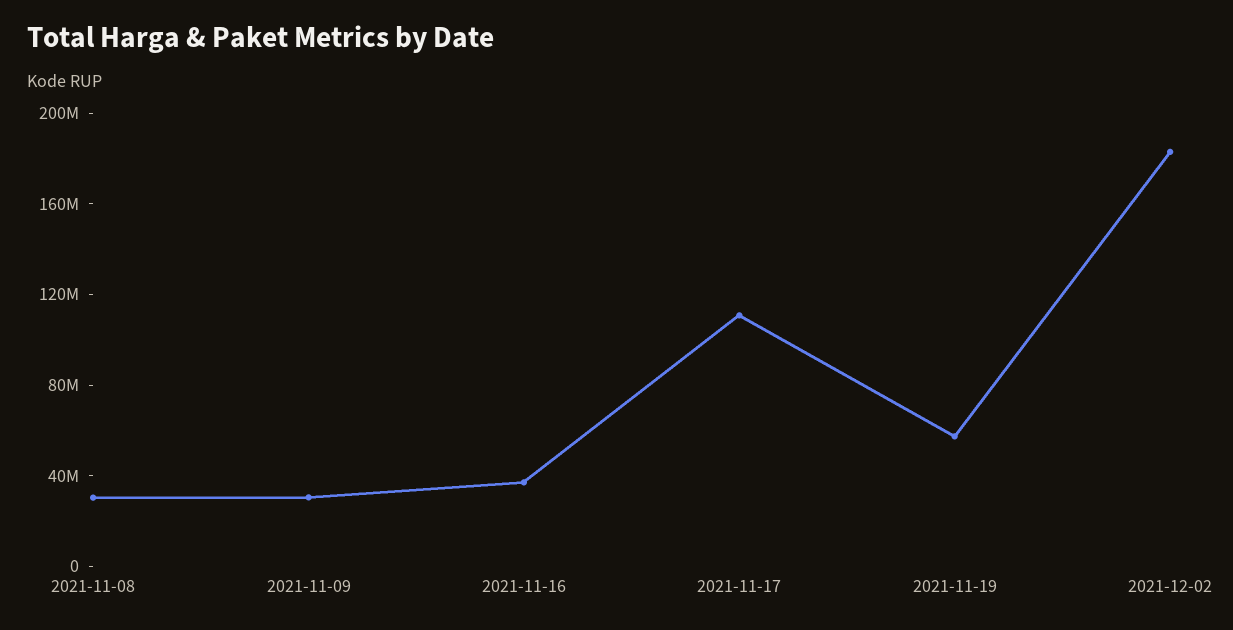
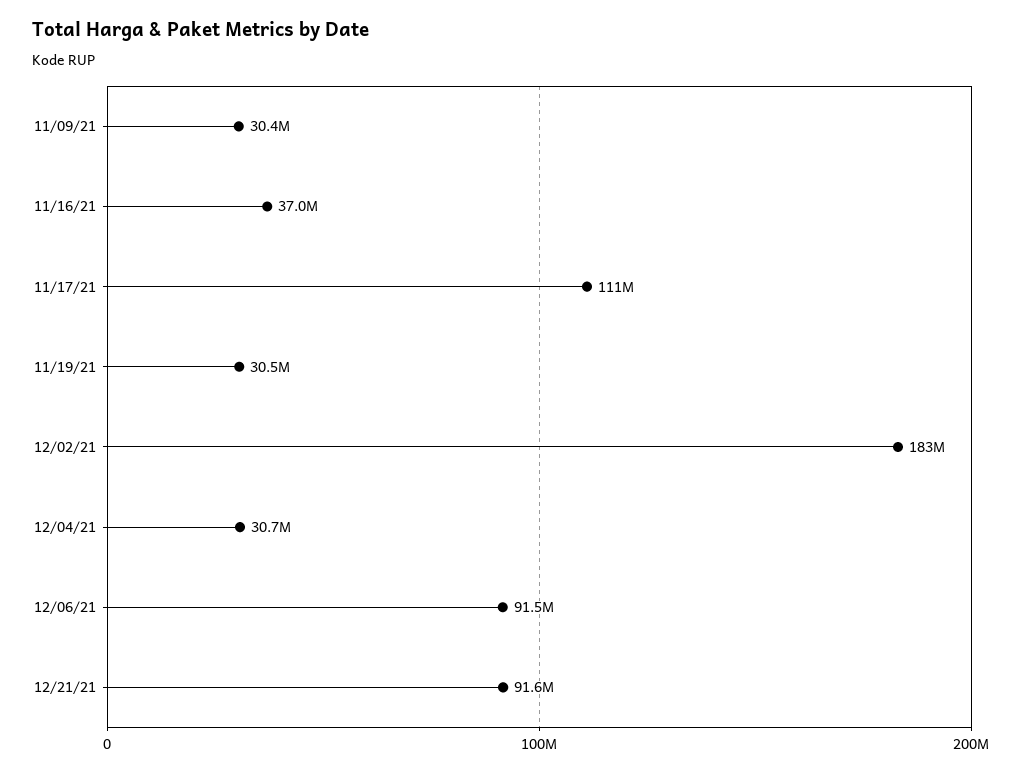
2021-11-08: 30000000 -> none
2021-11-19: 60000000 -> 30500000
12/04/21: none -> 30700000
12/06/21: none -> 91500000
12/21/21: none -> 91600000

